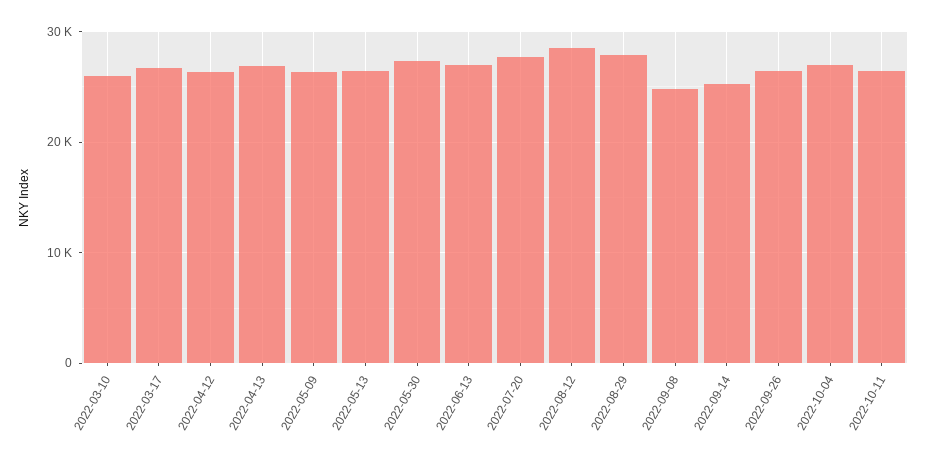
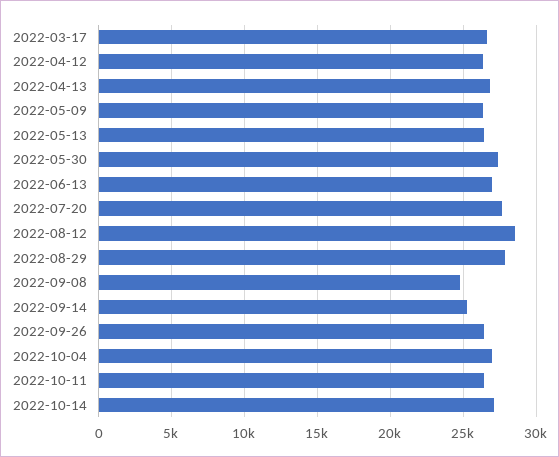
2022-03-10: 26000 -> none
2022-10-14: none -> 27000

